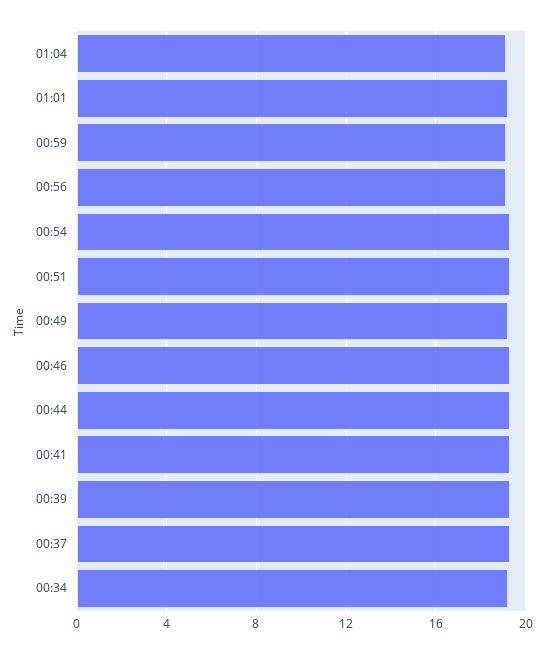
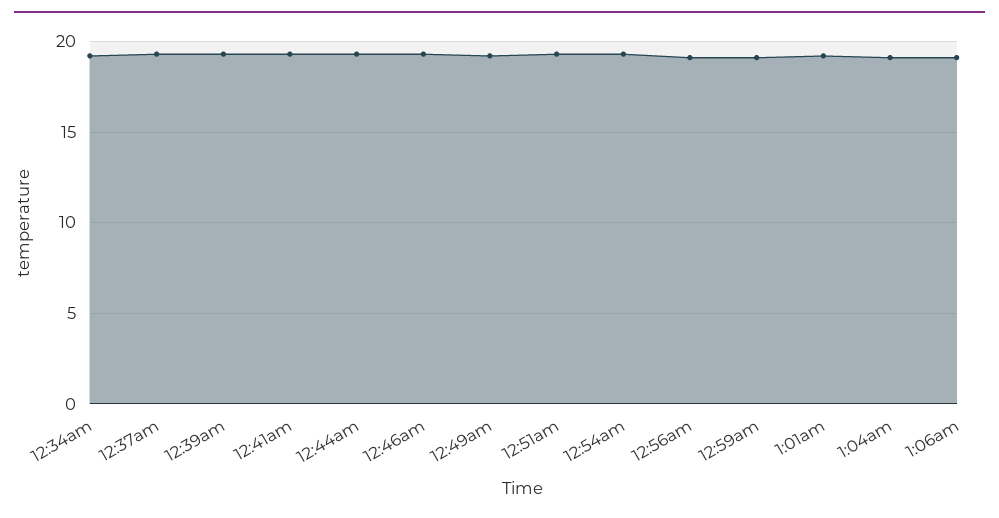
1:06am: none -> 19

